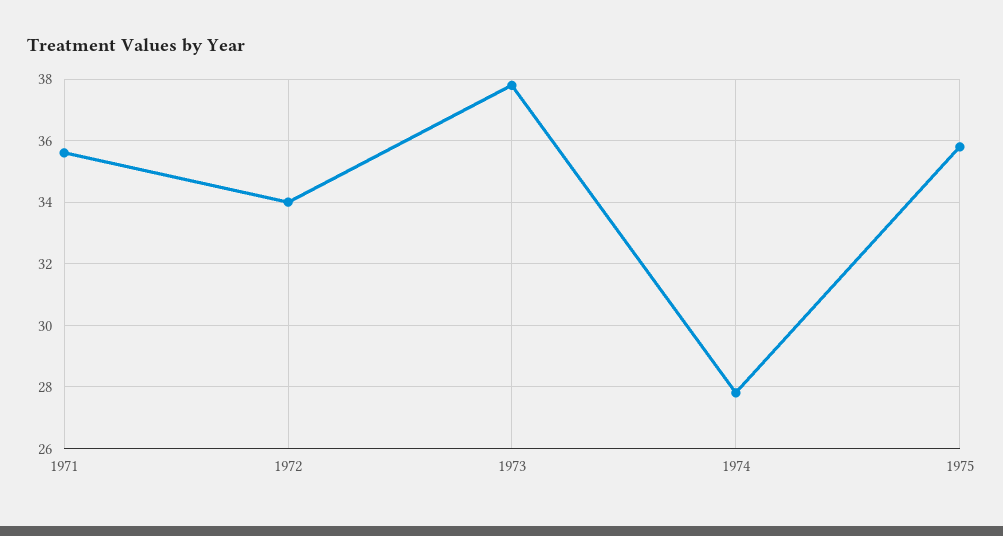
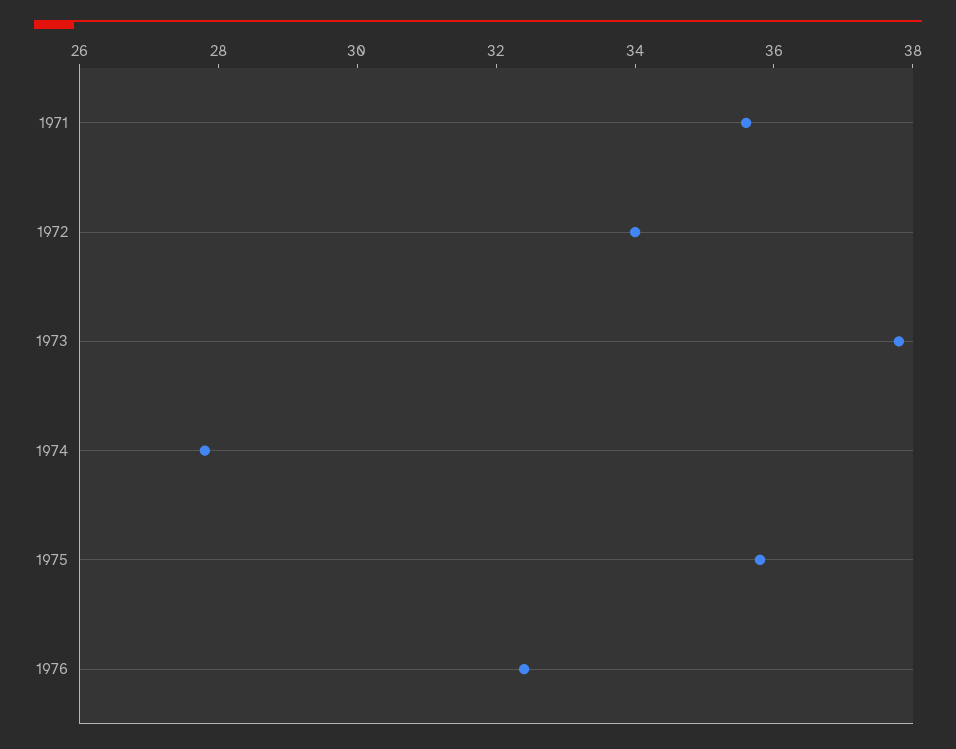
1976: none -> 32.5

